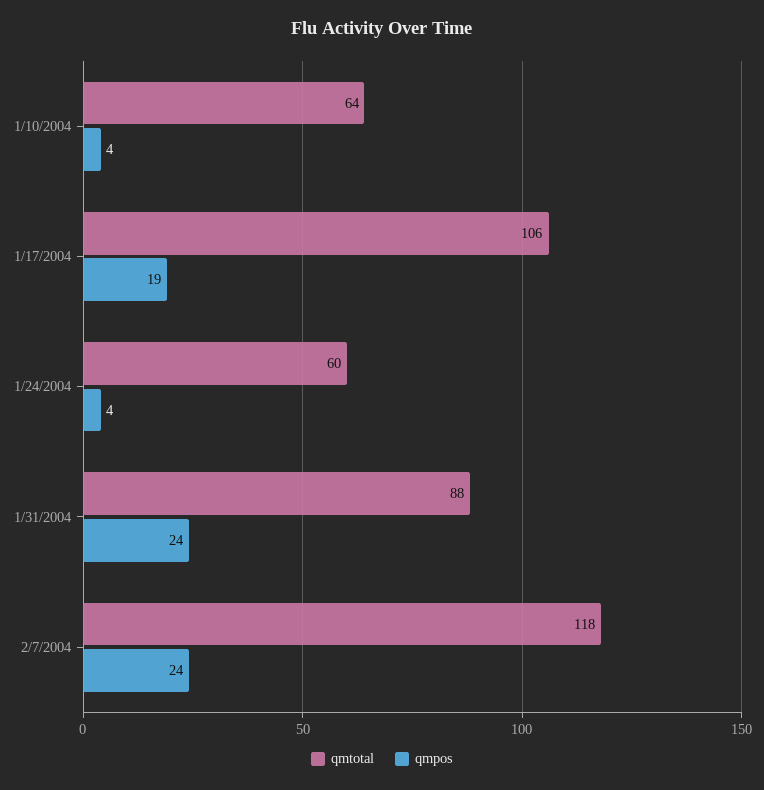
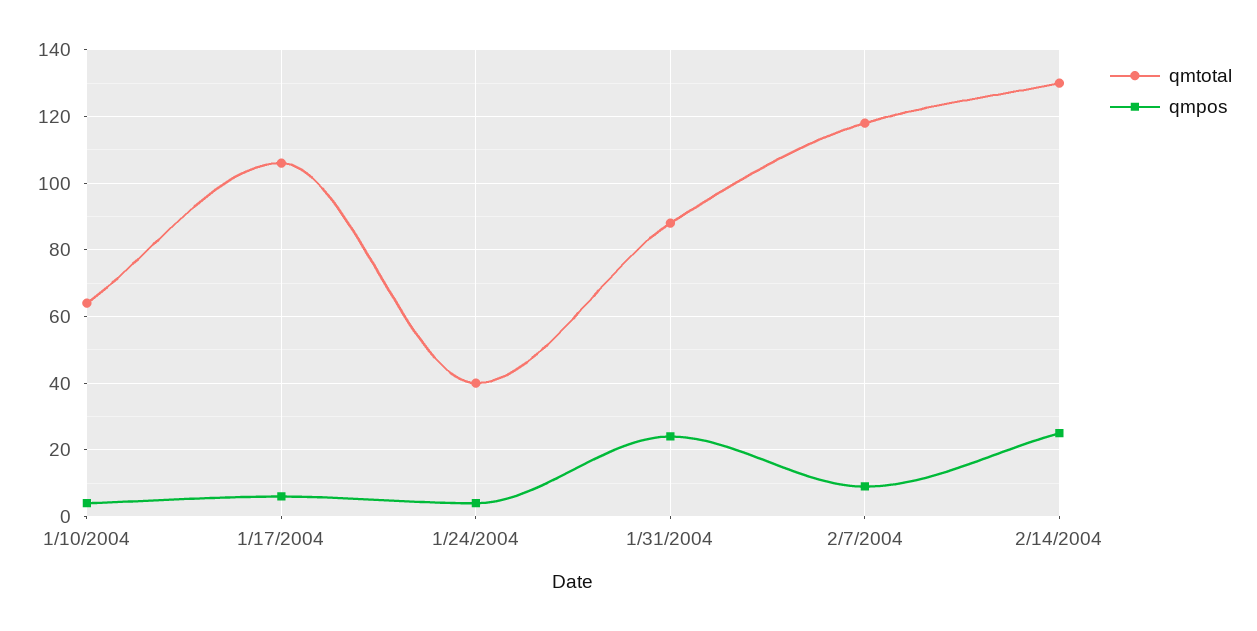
qmpos, 1/17/2004: 19 -> 5
qmtotal, 1/24/2004: 60 -> 40
qmpos, 2/7/2004: 24 -> 10
qmtotal, 2/14/2004: none -> 130
qmpos, 2/14/2004: none -> 25

